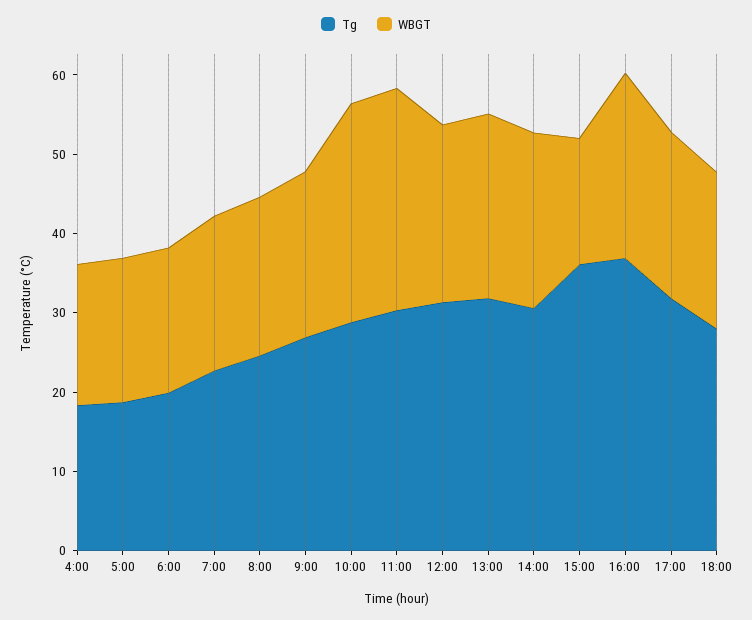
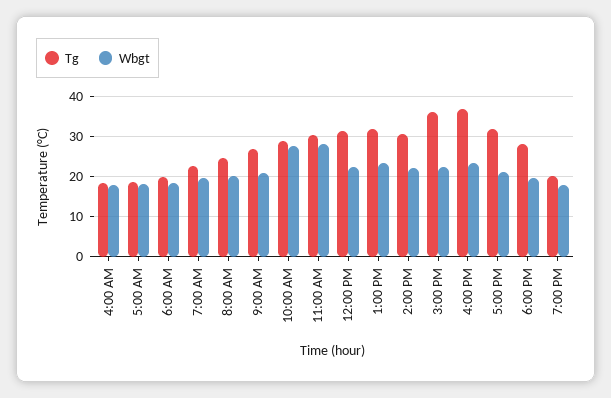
WBGT, 15:00: 16 -> 22
Tg, 7:00 PM: none -> 20
WBGT, 7:00 PM: none -> 18

